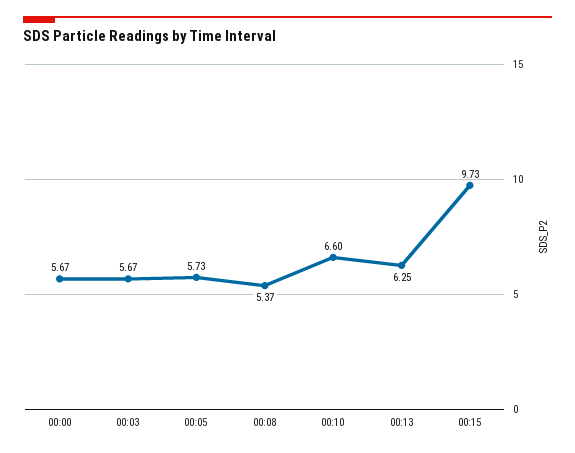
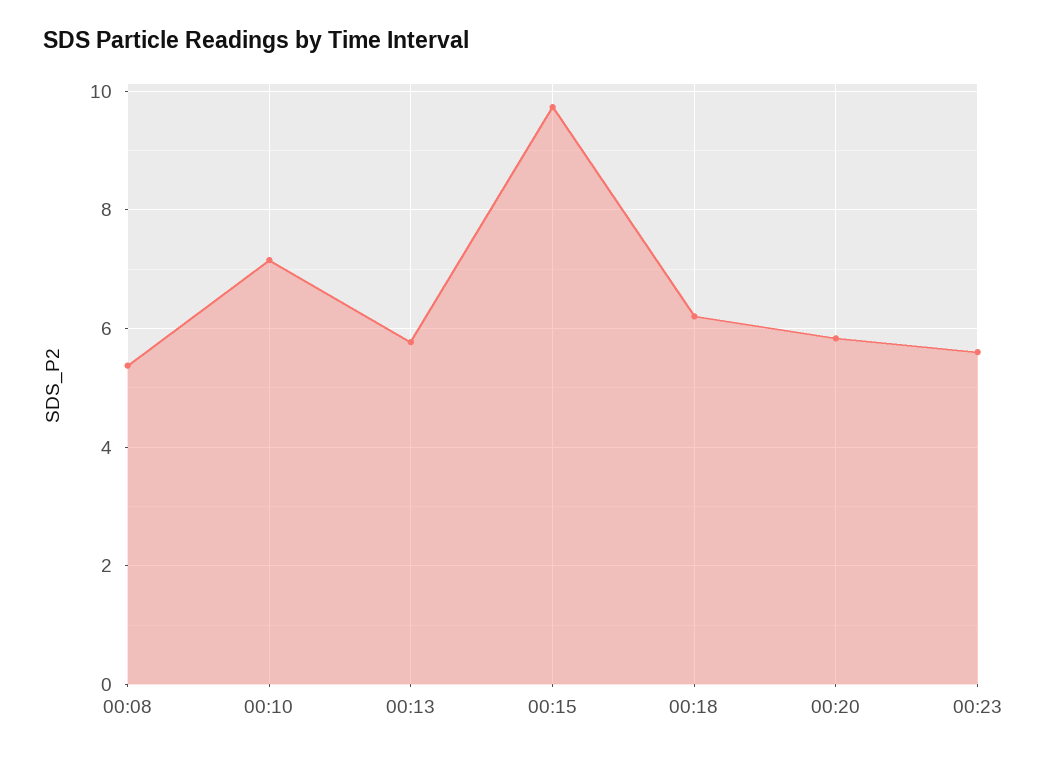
00:00: 5.67 -> none
00:03: 5.67 -> none
00:05: 5.73 -> none
00:10: 6.6 -> 7.2
00:13: 6.25 -> 5.8
00:18: none -> 6.2
00:20: none -> 5.8
00:23: none -> 5.6

